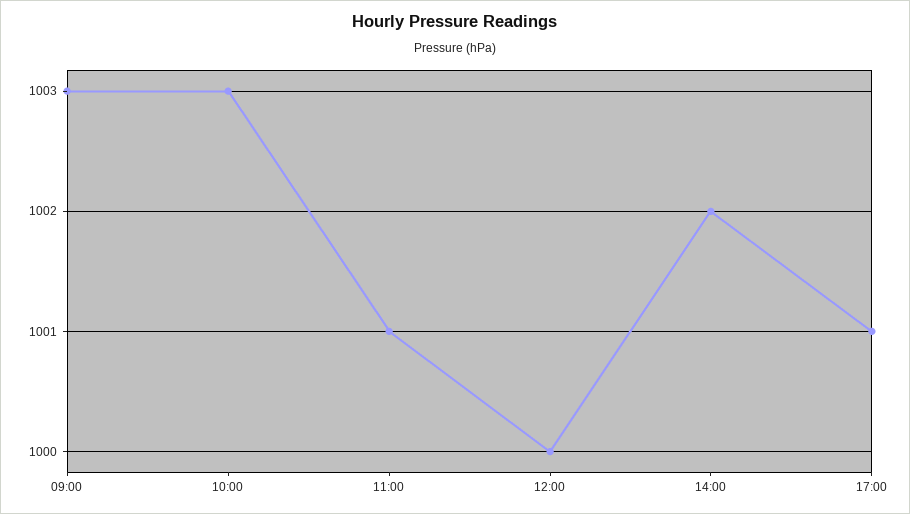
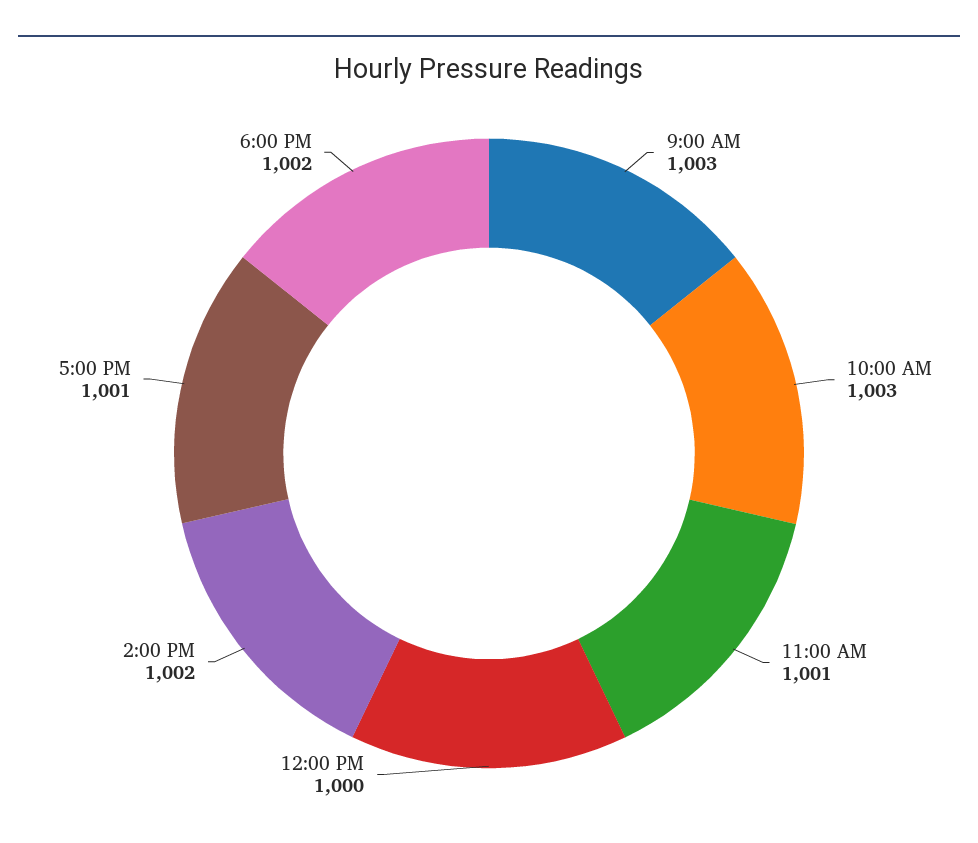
6:00 PM: none -> 1002

